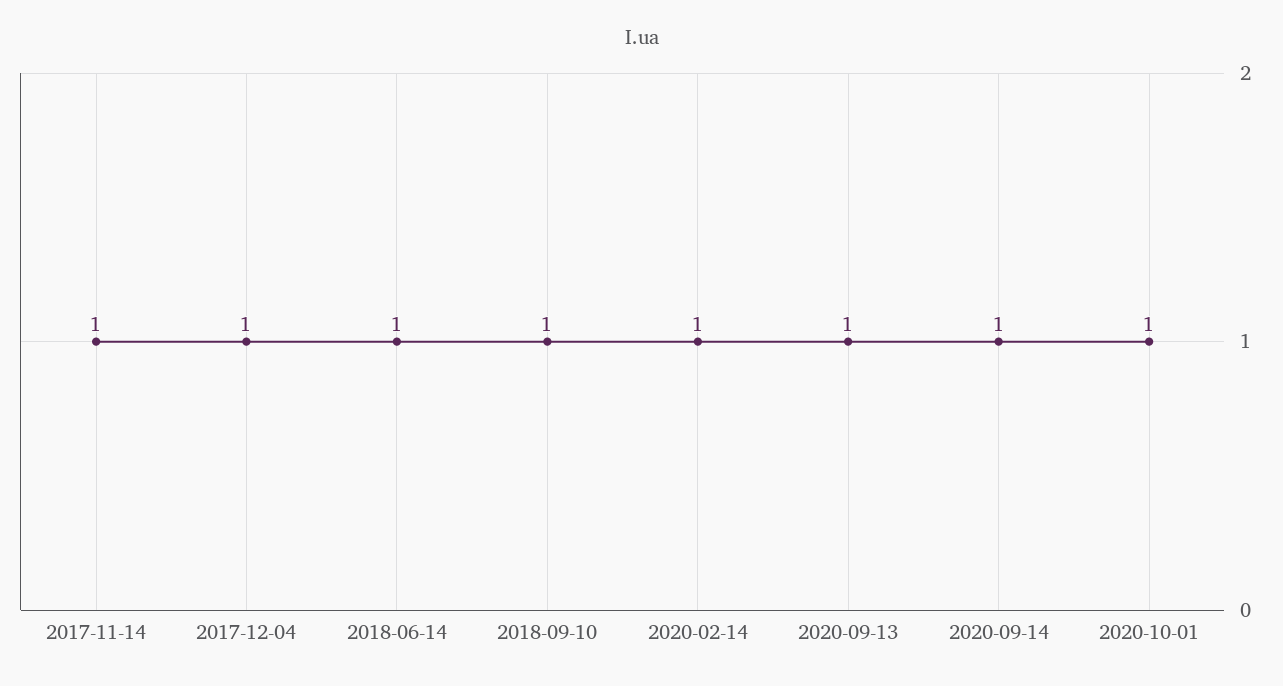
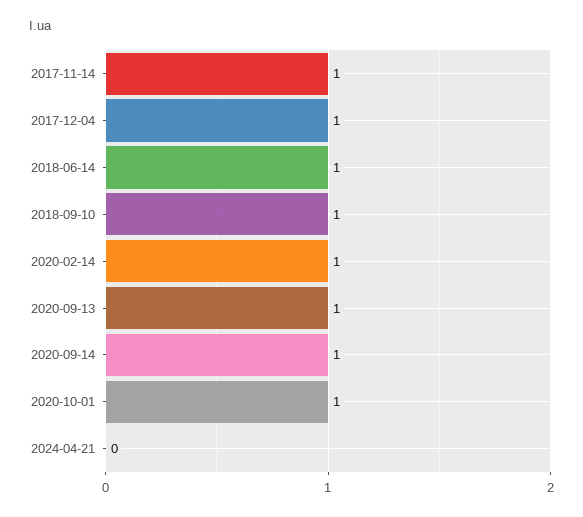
2024-04-21: none -> 0

